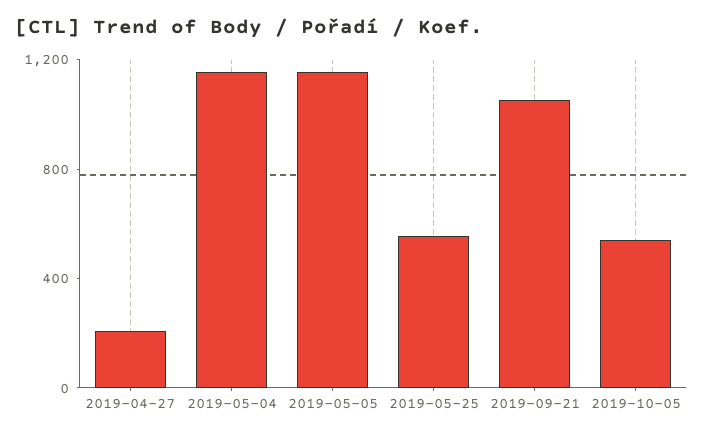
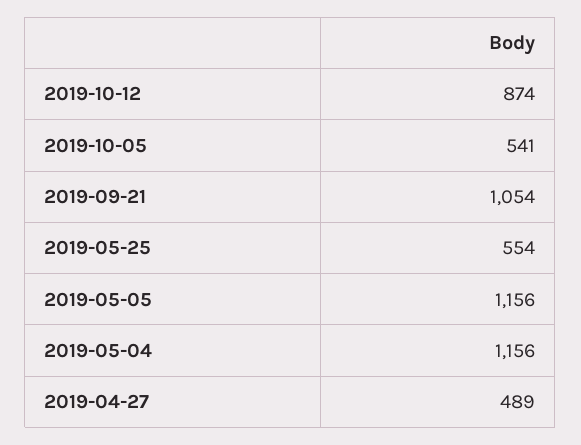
2019-04-27: 200 -> 489
2019-10-12: none -> 874

